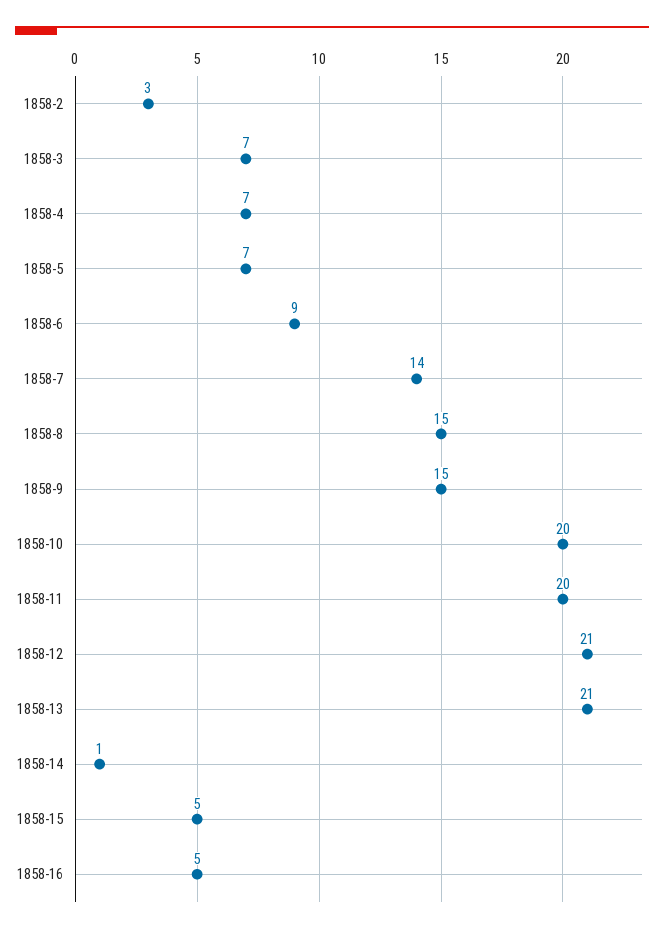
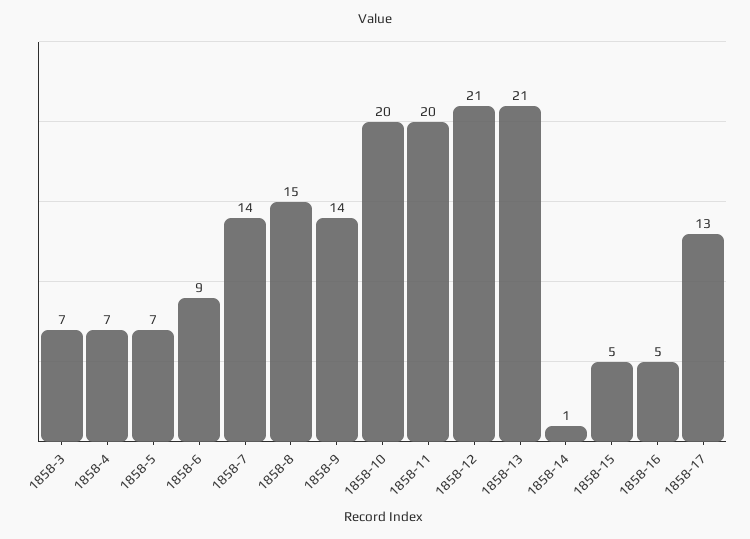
1858-2: 3 -> none
1858-9: 15 -> 14
1858-17: none -> 13

